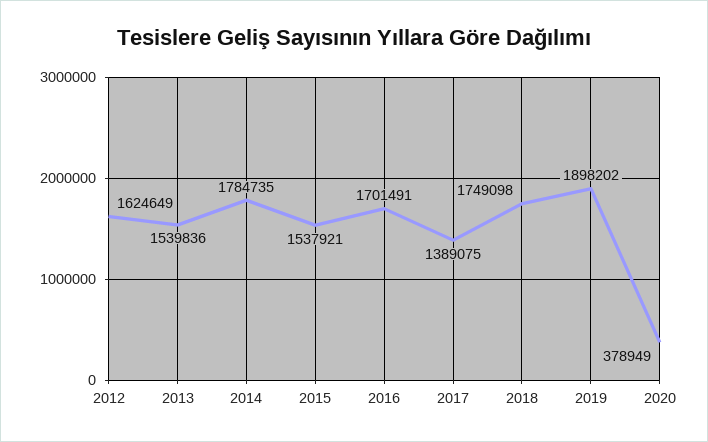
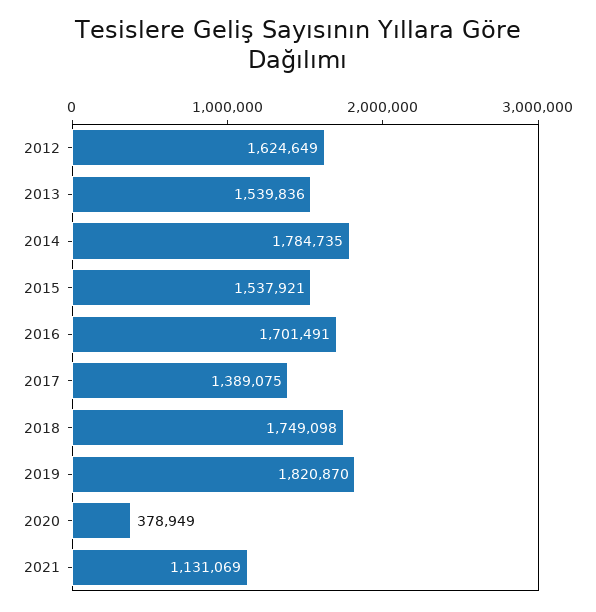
2019: 1898202 -> 1820870
2021: none -> 1131069

